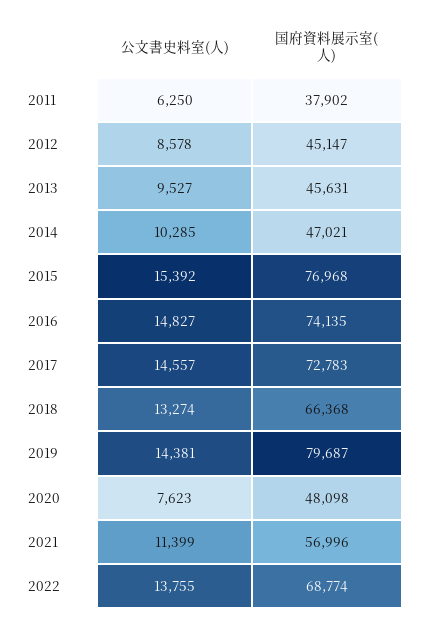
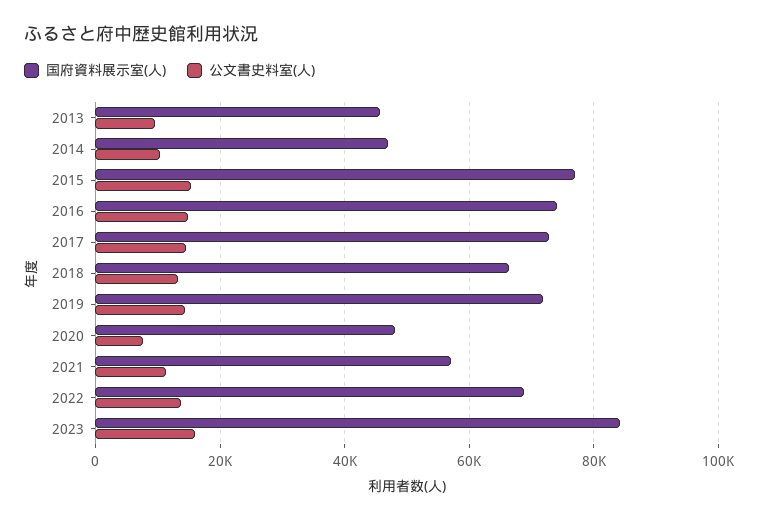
公文書史料室(人), 2011: 6250 -> none
国府資料展示室(人), 2011: 37902 -> none
公文書史料室(人), 2012: 8578 -> none
国府資料展示室(人), 2012: 45147 -> none
国府資料展示室(人), 2019: 79687 -> 72000
国府資料展示室(人), 2023: none -> 84000
公文書史料室(人), 2023: none -> 16000

